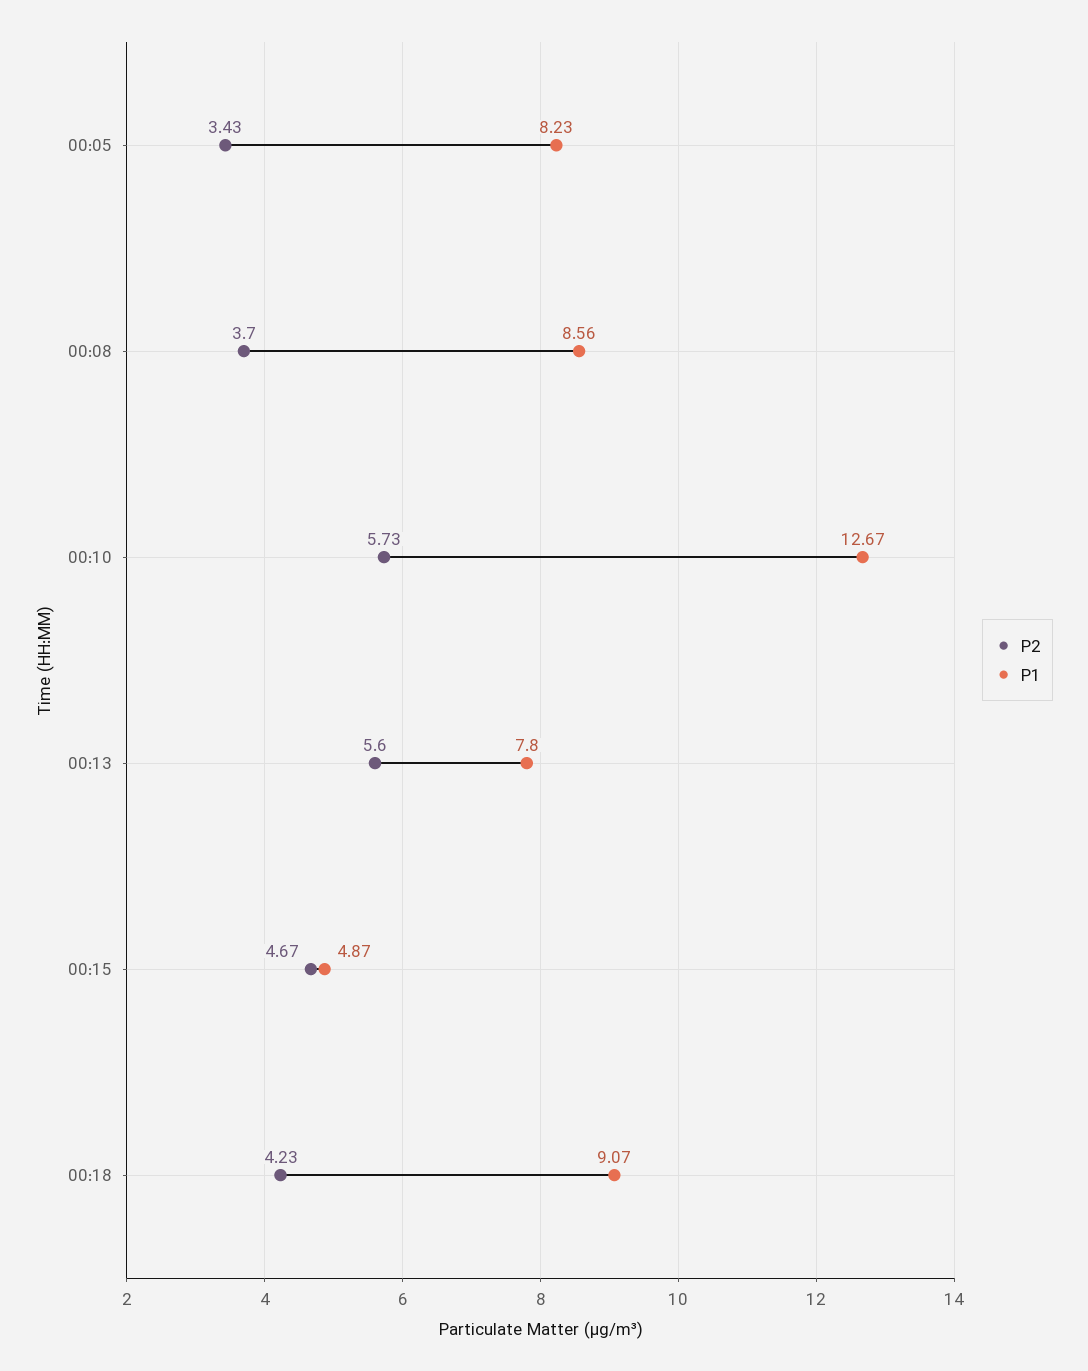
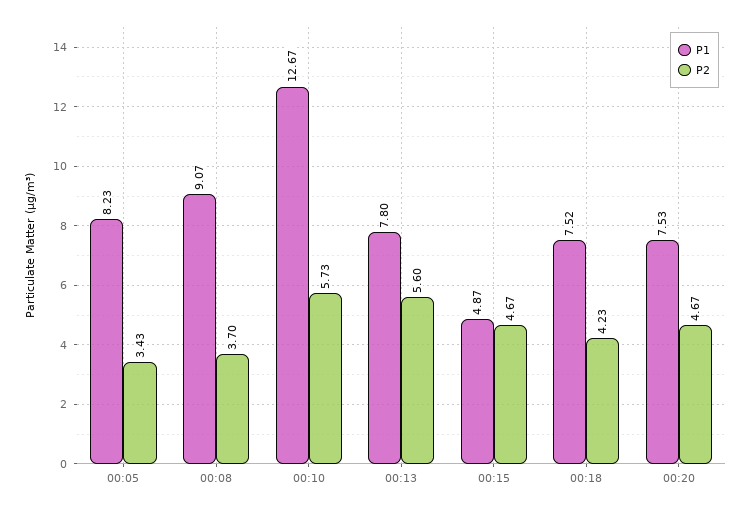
P1, 00:08: 8.56 -> 9.07
P1, 00:18: 9.07 -> 7.52
P1, 00:20: none -> 7.53
P2, 00:20: none -> 4.67

